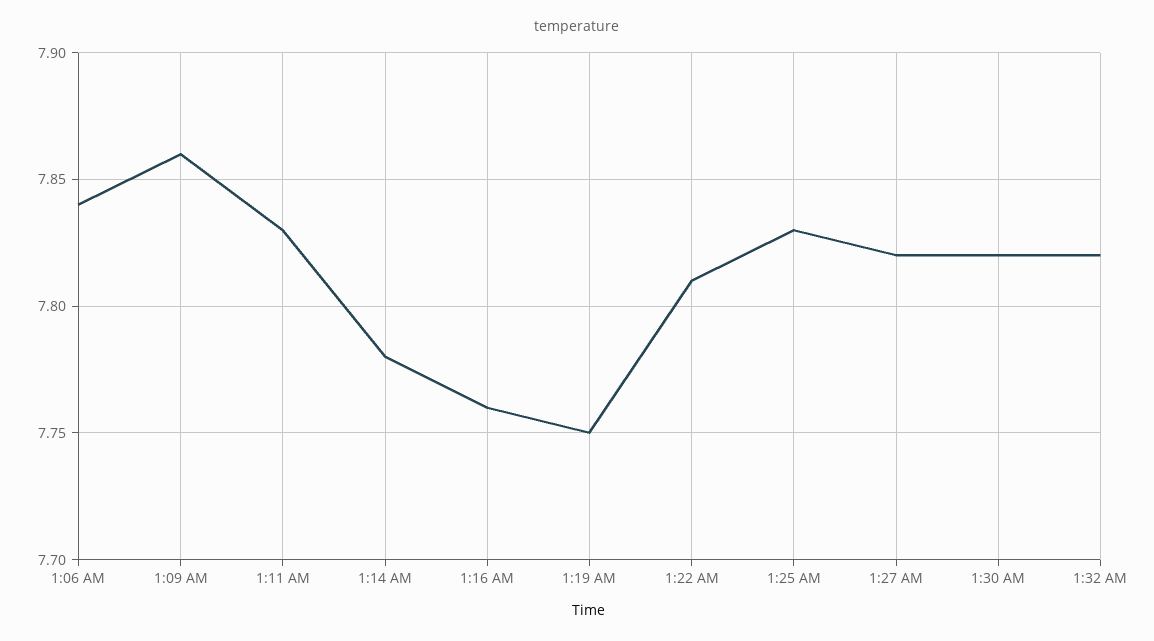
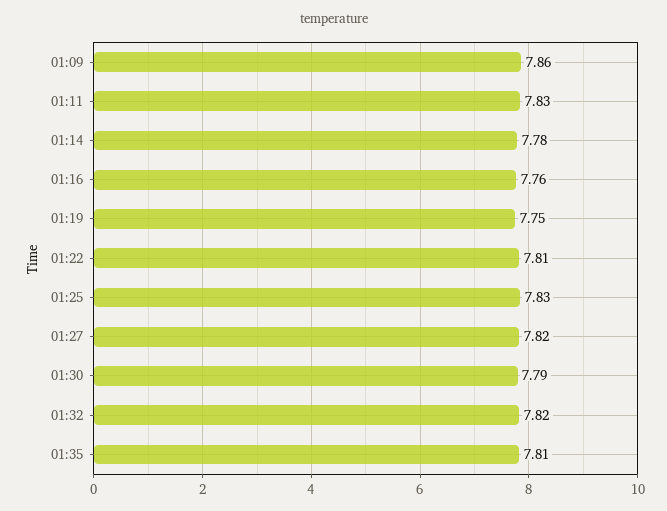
1:06 AM: 7.84 -> none
1:30 AM: 7.82 -> 7.79
01:35: none -> 7.81

